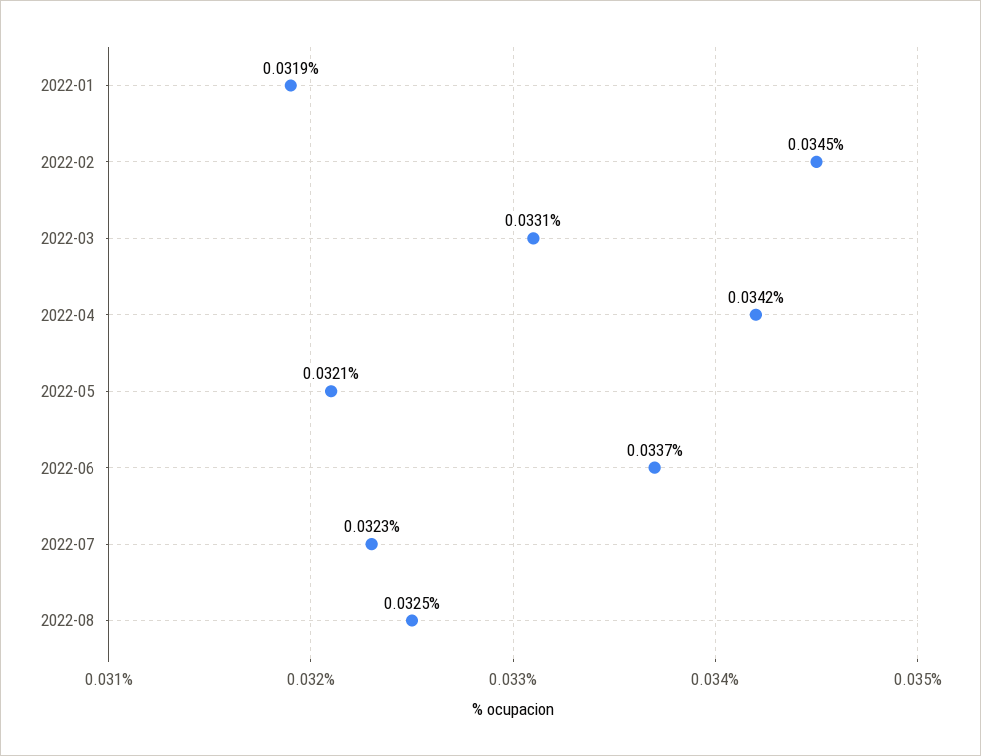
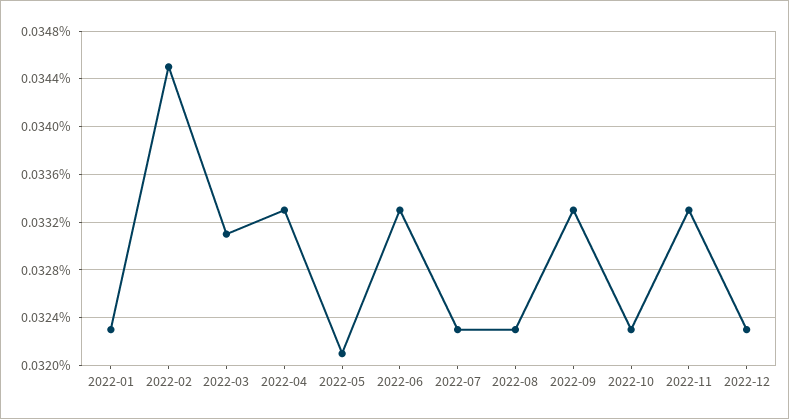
2022-01: 0.0319 -> 0.0323
2022-04: 0.0342 -> 0.0333
2022-06: 0.0337 -> 0.0333
2022-08: 0.0325 -> 0.0323
2022-09: none -> 0.0333
2022-10: none -> 0.0323
2022-11: none -> 0.0333
2022-12: none -> 0.0323

